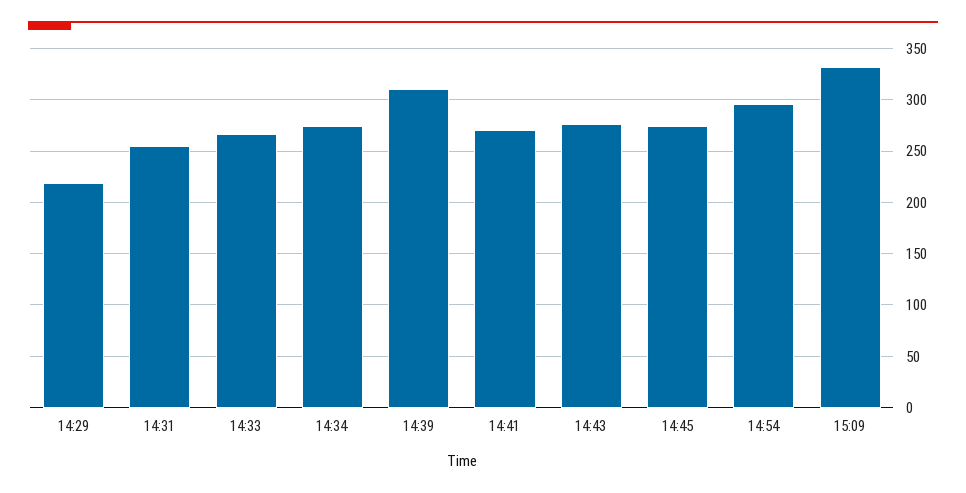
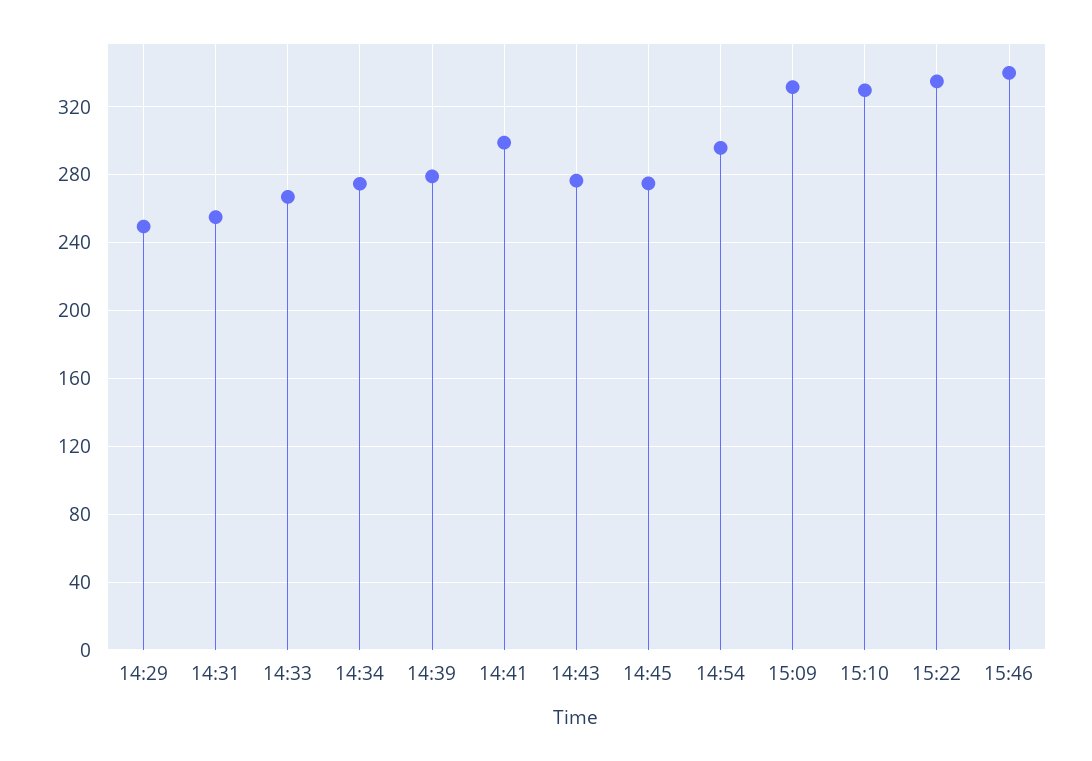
14:29: 220 -> 250
14:39: 310 -> 280
14:41: 270 -> 300
15:10: none -> 330
15:22: none -> 335
15:46: none -> 340

